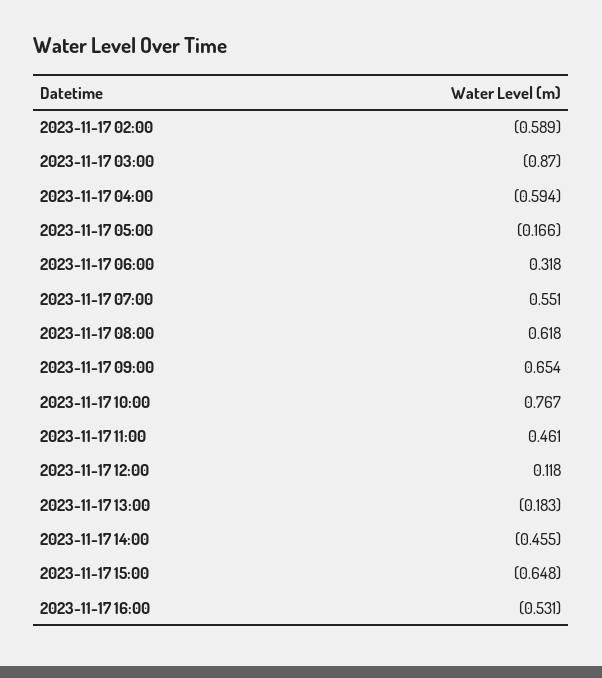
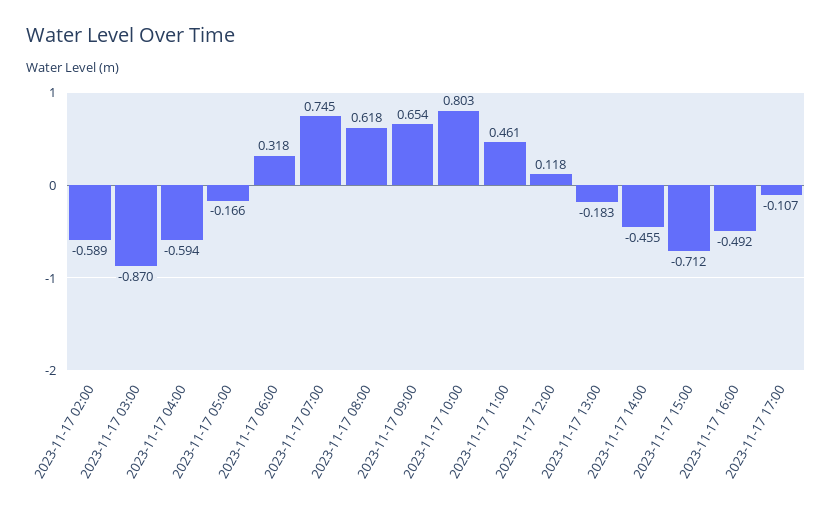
2023-11-17 07:00: 0.551 -> 0.745
2023-11-17 10:00: 0.767 -> 0.803
2023-11-17 15:00: -0.648 -> -0.712
2023-11-17 16:00: -0.531 -> -0.492
2023-11-17 17:00: none -> -0.107

